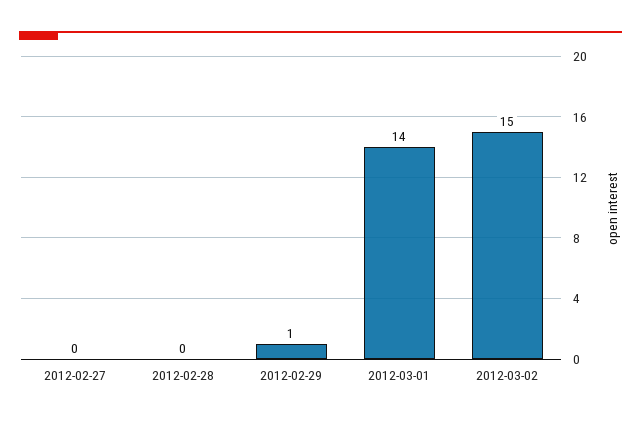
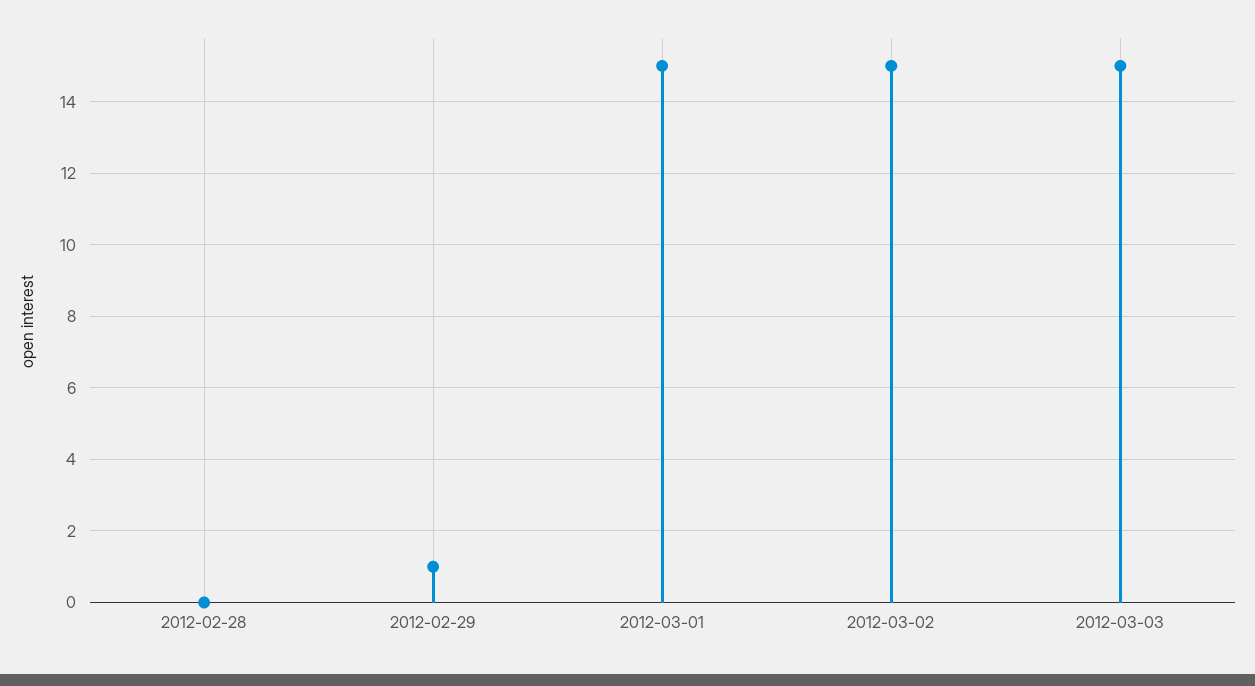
2012-02-27: 0 -> none
2012-03-01: 14 -> 15
2012-03-03: none -> 15

